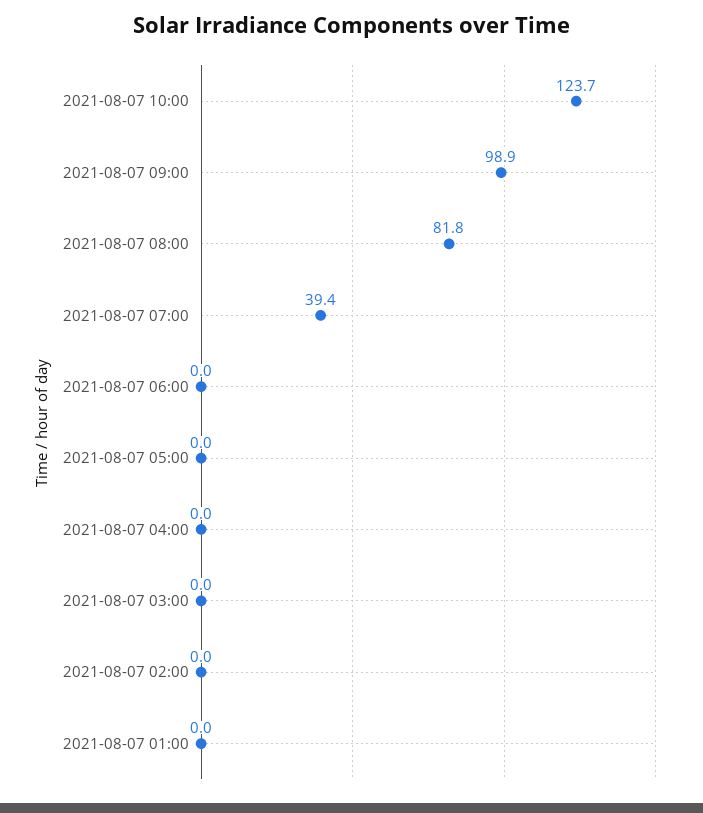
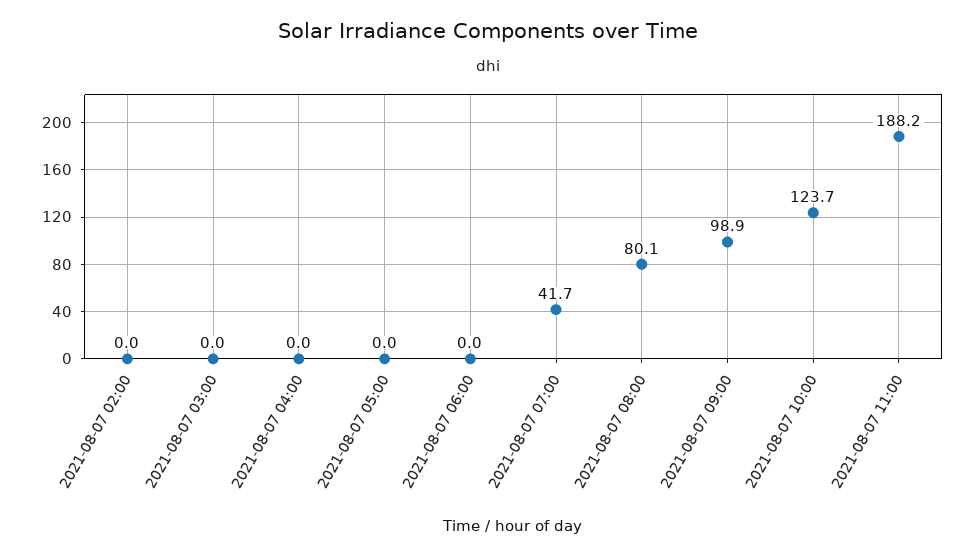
2021-08-07 08:00: 81.8 -> 80.1
2021-08-07 07:00: 39.4 -> 41.7
2021-08-07 01:00: 0 -> none
2021-08-07 11:00: none -> 188.2

